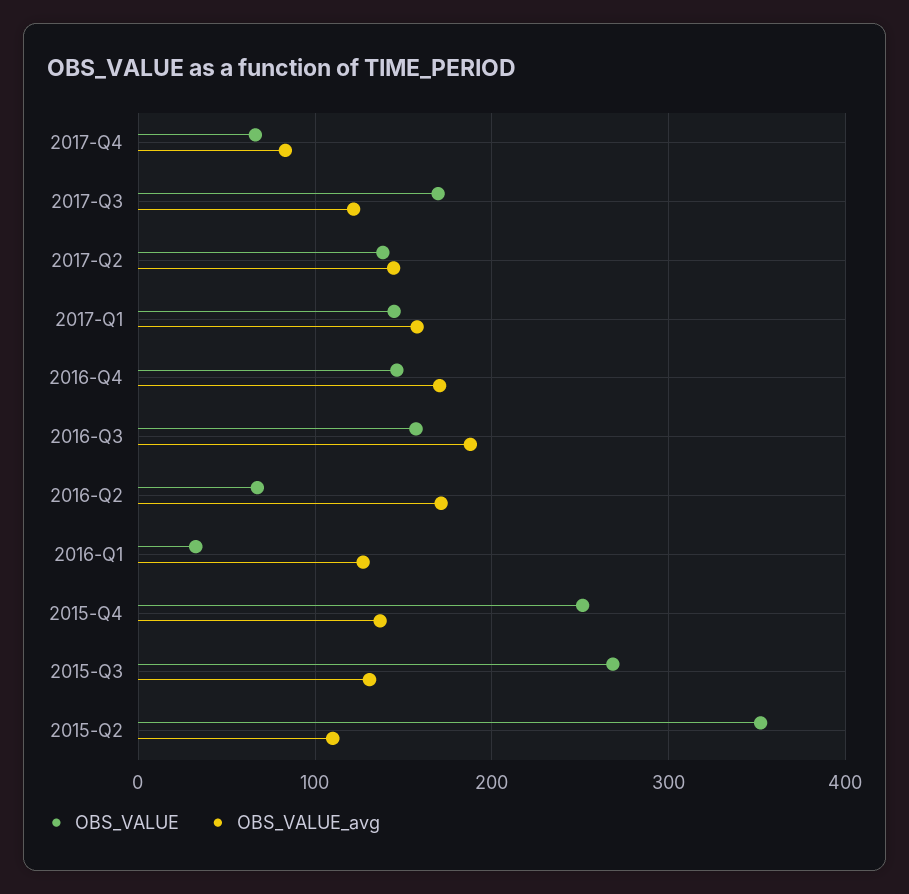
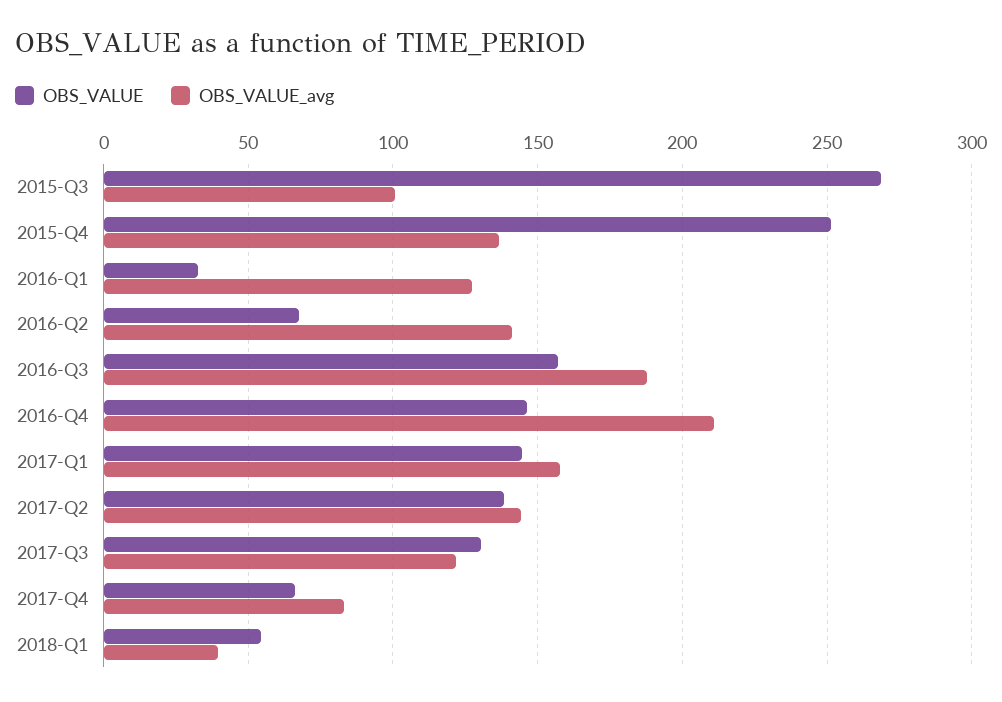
OBS_VALUE, 2017-Q3: 170 -> 130
OBS_VALUE_avg, 2016-Q4: 170 -> 210
OBS_VALUE_avg, 2016-Q2: 170 -> 140
OBS_VALUE_avg, 2015-Q3: 130 -> 100
OBS_VALUE, 2015-Q2: 350 -> none
OBS_VALUE_avg, 2015-Q2: 110 -> none
OBS_VALUE, 2018-Q1: none -> 55
OBS_VALUE_avg, 2018-Q1: none -> 40

